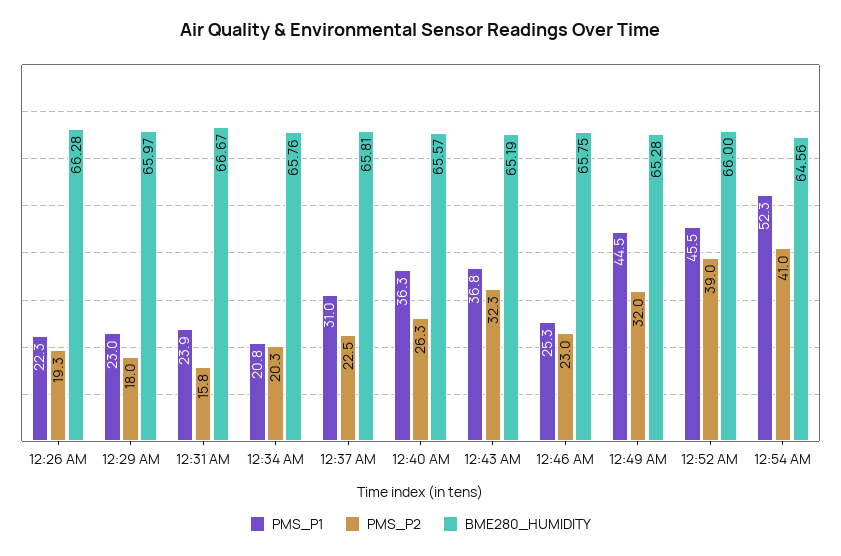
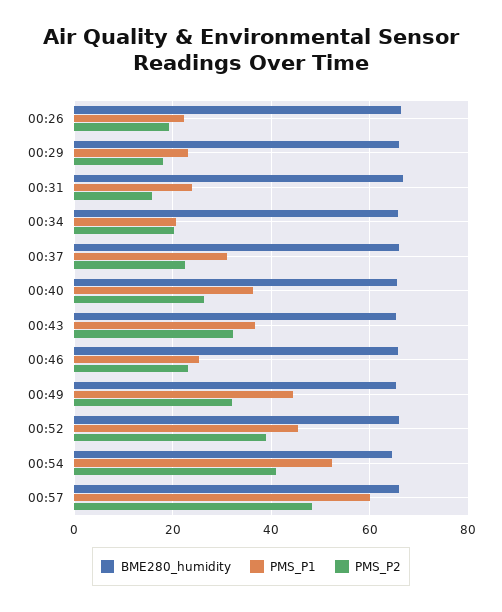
BME280_HUMIDITY, 00:57: none -> 66
PMS_P1, 00:57: none -> 60
PMS_P2, 00:57: none -> 48

